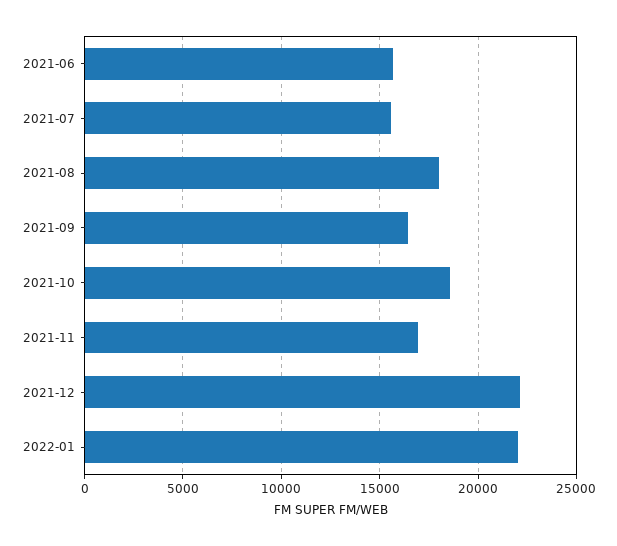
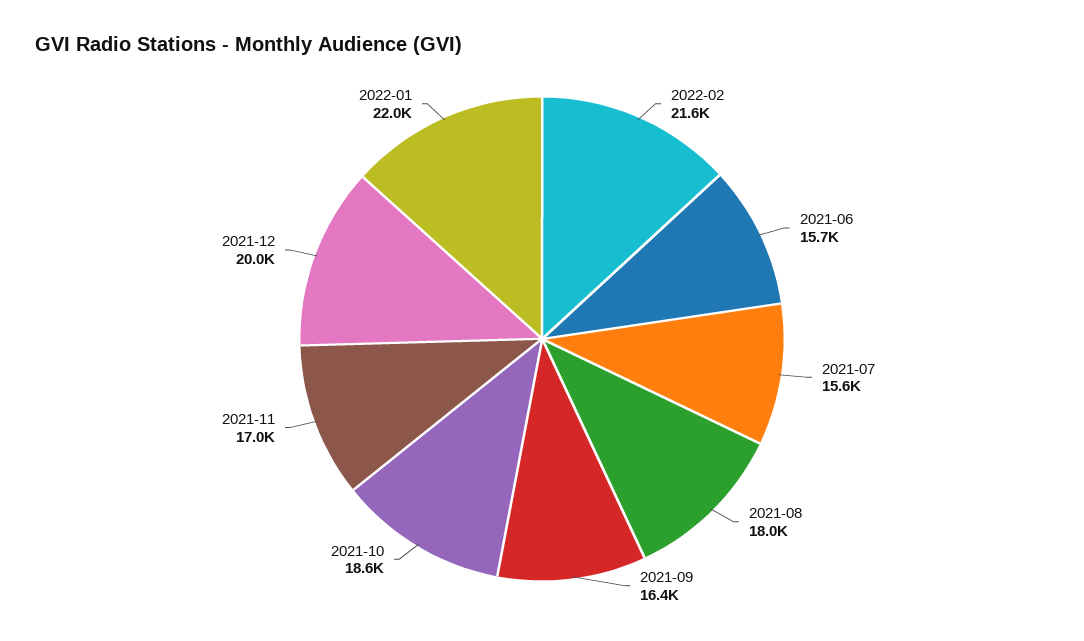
2021-12: 22000 -> 20000
2022-02: none -> 21600

